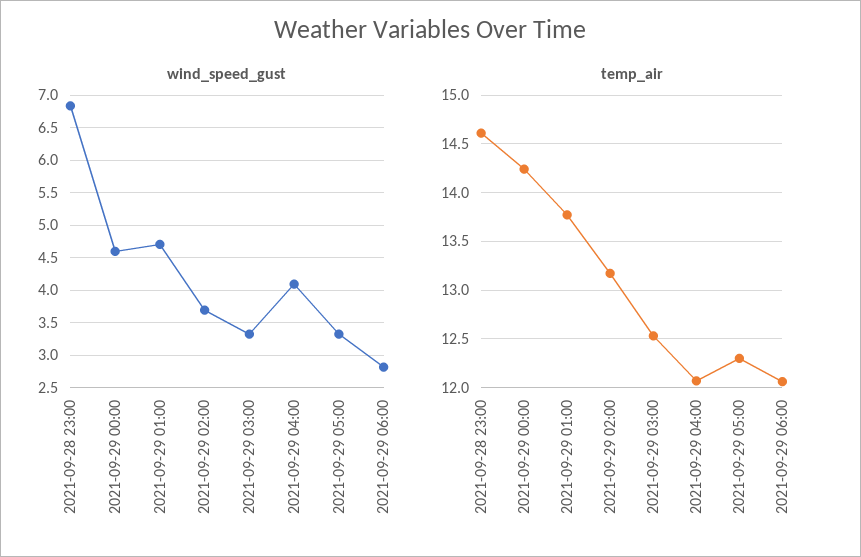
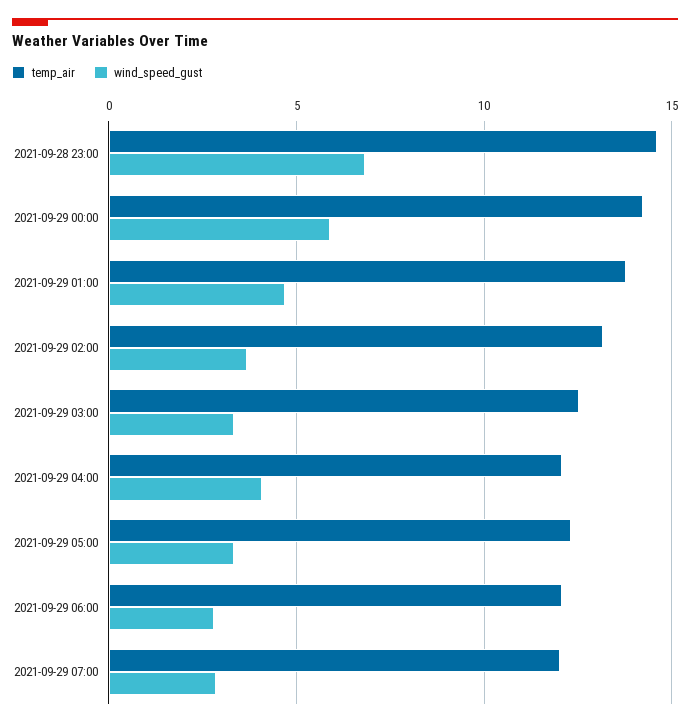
wind_speed_gust, 2021-09-29 00:00: 4.6 -> 6
temp_air, 2021-09-29 07:00: none -> 12
wind_speed_gust, 2021-09-29 07:00: none -> 3

